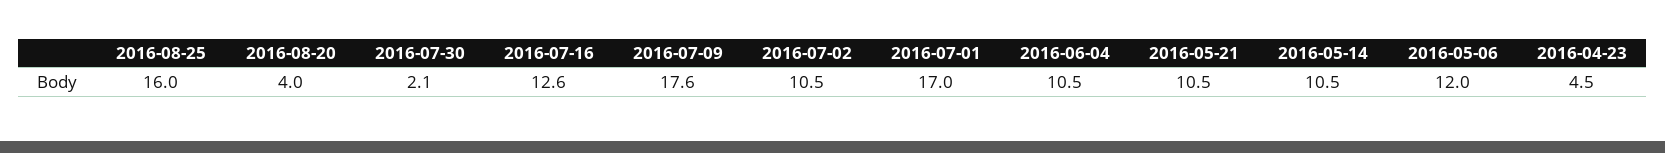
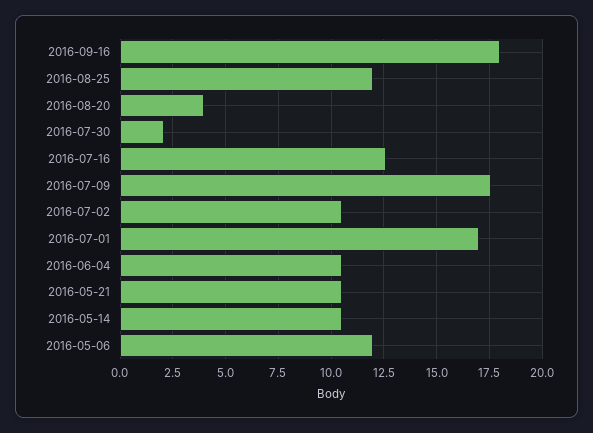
2016-08-25: 16 -> 12
2016-04-23: 4.5 -> none
2016-09-16: none -> 18

